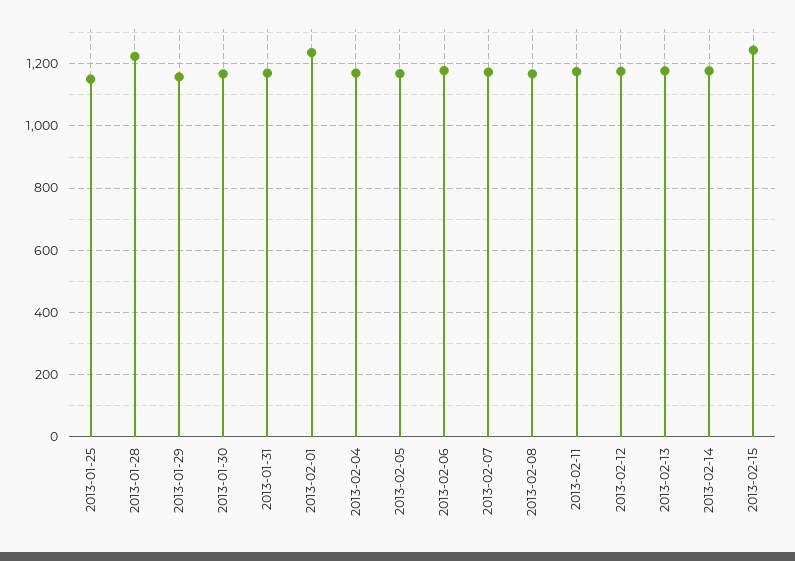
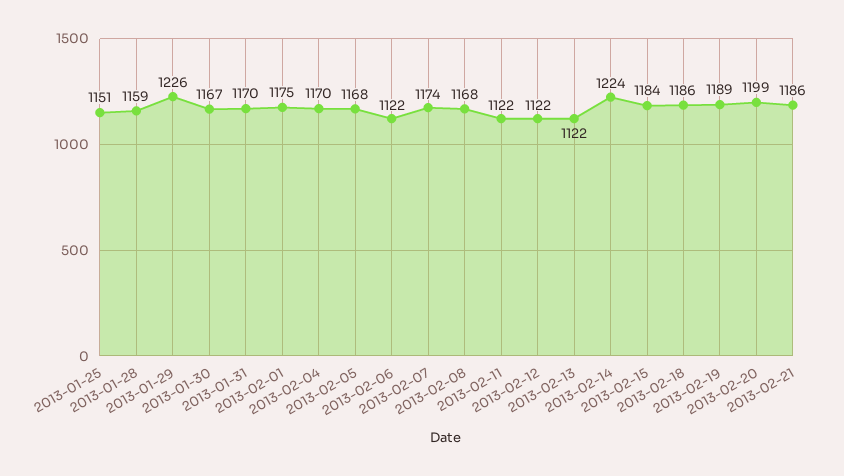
2013-01-28: 1220 -> 1159
2013-01-29: 1160 -> 1226
2013-02-01: 1240 -> 1175
2013-02-06: 1180 -> 1122
2013-02-11: 1180 -> 1122
2013-02-12: 1180 -> 1122
2013-02-13: 1180 -> 1122
2013-02-14: 1180 -> 1224
2013-02-15: 1240 -> 1184
2013-02-18: none -> 1186
2013-02-19: none -> 1189
2013-02-20: none -> 1199
2013-02-21: none -> 1186

